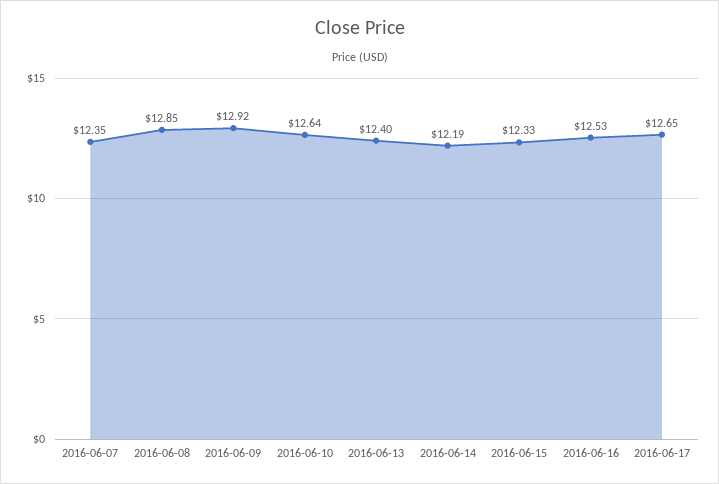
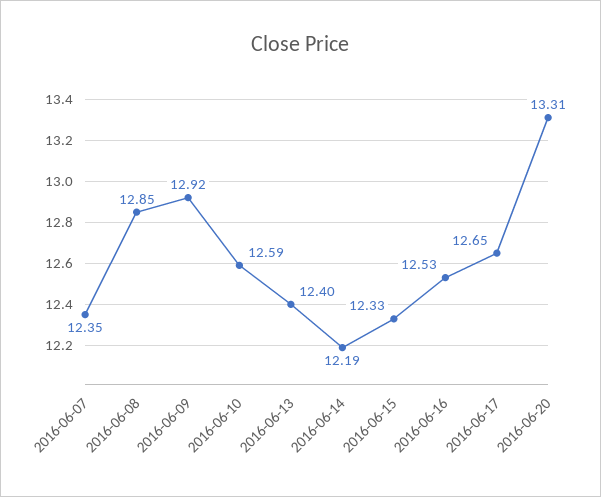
2016-06-10: 12.64 -> 12.59
2016-06-20: none -> 13.31

